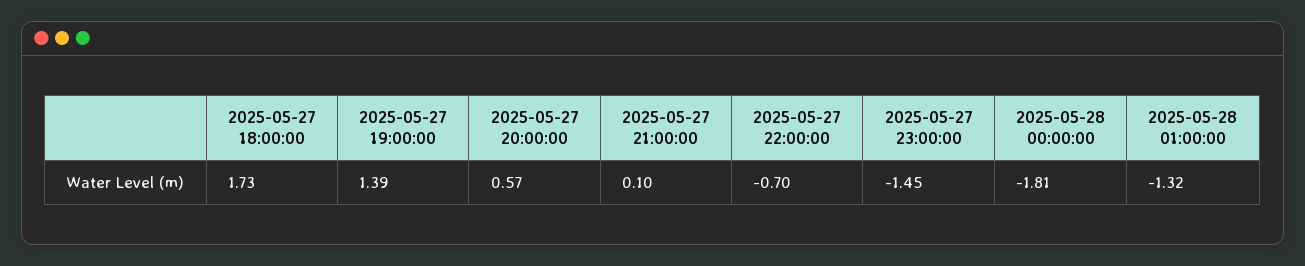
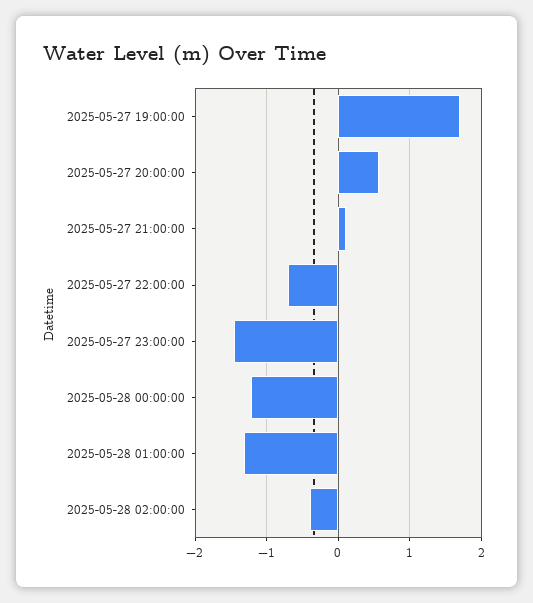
2025-05-27 18:00:00: 1.73 -> none
2025-05-27 19:00:00: 1.39 -> 1.7
2025-05-28 00:00:00: -1.81 -> -1.2
2025-05-28 02:00:00: none -> -0.4

